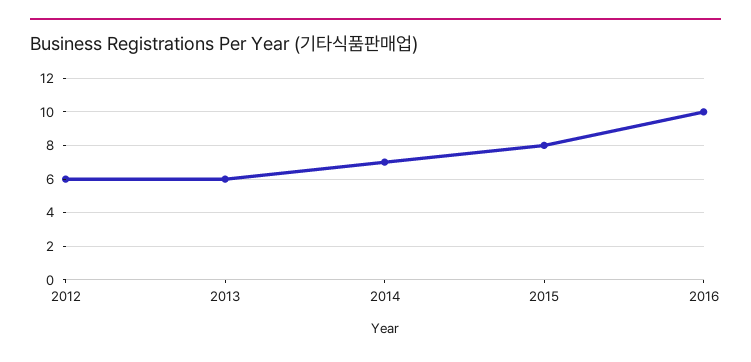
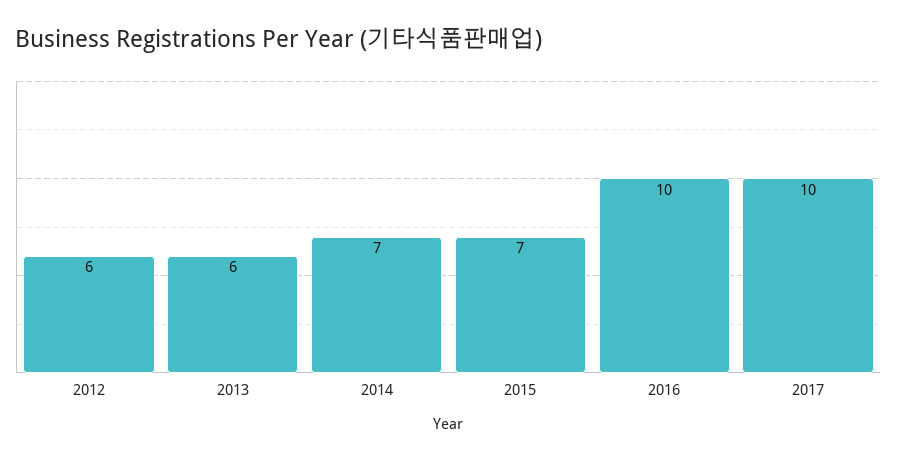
2015: 8 -> 7
2017: none -> 10

